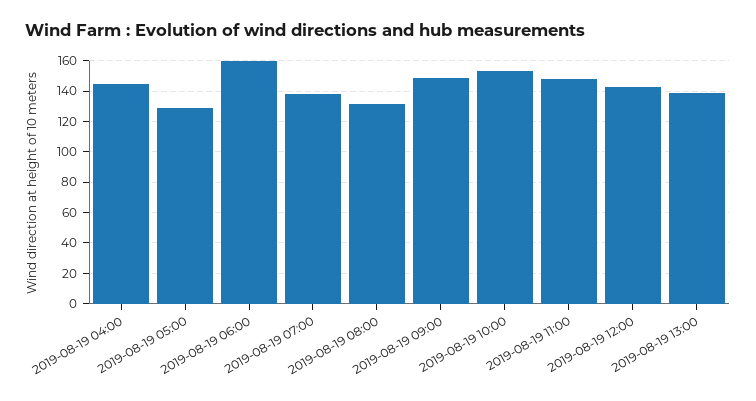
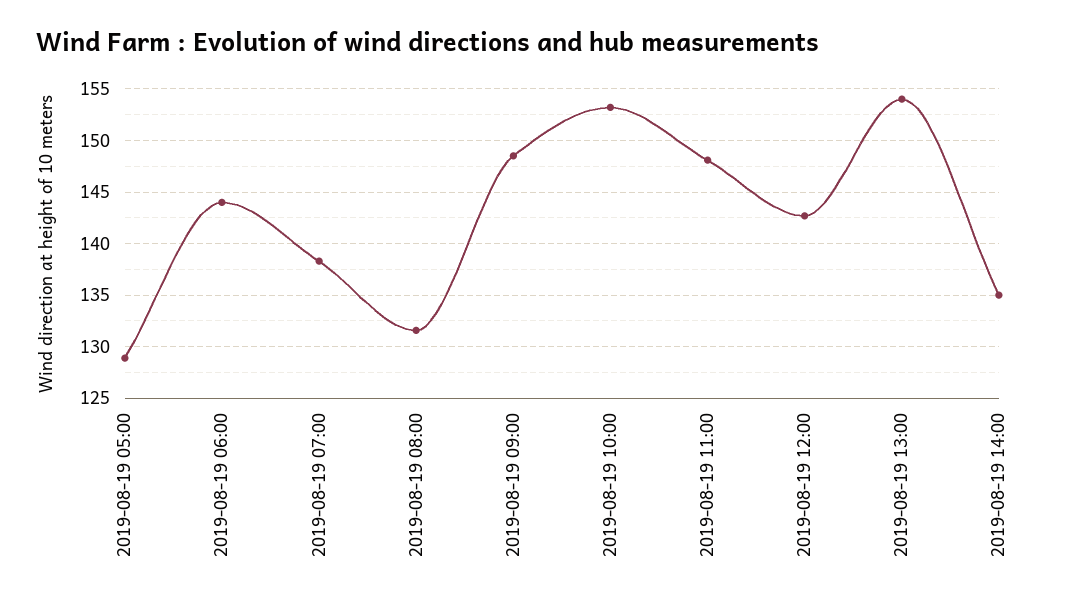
2019-08-19 04:00: 145 -> none
2019-08-19 06:00: 160 -> 144
2019-08-19 13:00: 140 -> 154
2019-08-19 14:00: none -> 135

